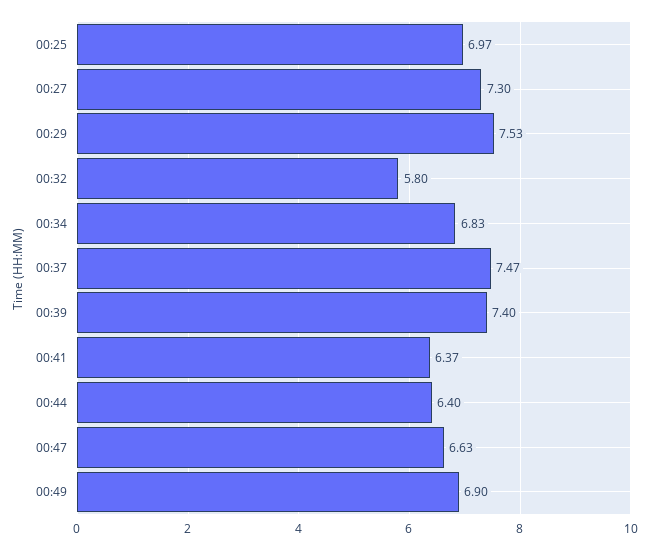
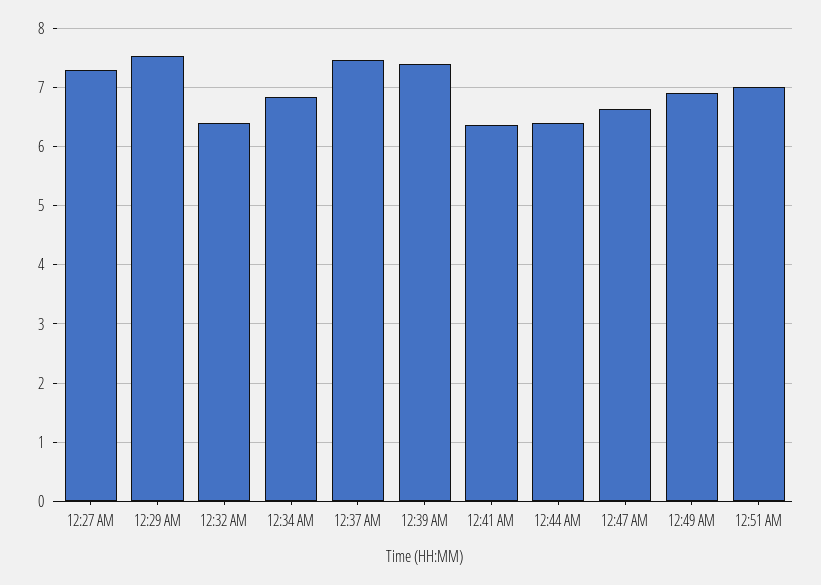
00:25: 6.97 -> none
00:32: 5.8 -> 6.4
12:51 AM: none -> 7

